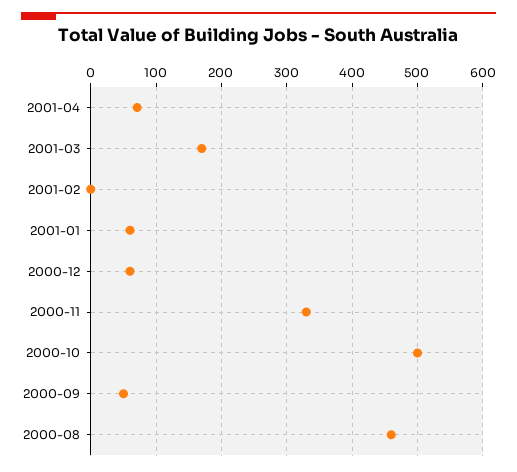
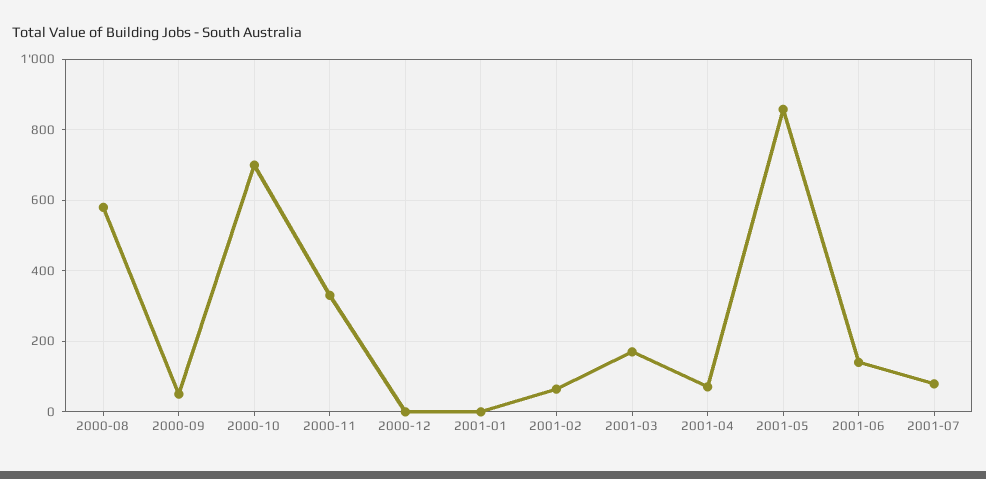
2001-02: 0 -> 60
2001-01: 60 -> 0
2000-12: 60 -> 0
2000-10: 500 -> 700
2000-08: 460 -> 580
2001-05: none -> 860
2001-06: none -> 140
2001-07: none -> 80

